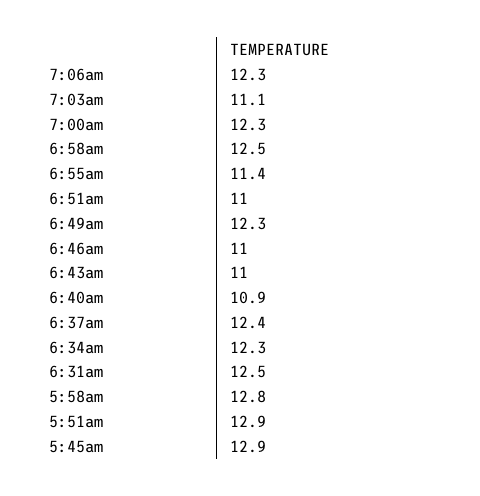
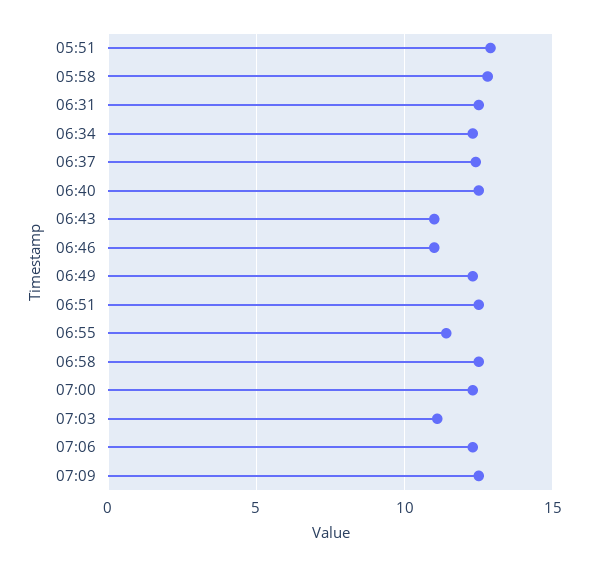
6:51am: 11 -> 12.5
6:40am: 10.9 -> 12.5
5:45am: 12.9 -> none
07:09: none -> 12.5

